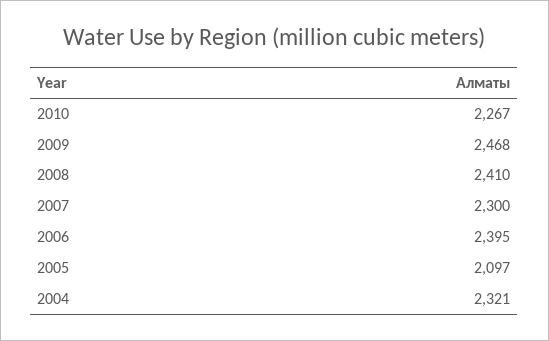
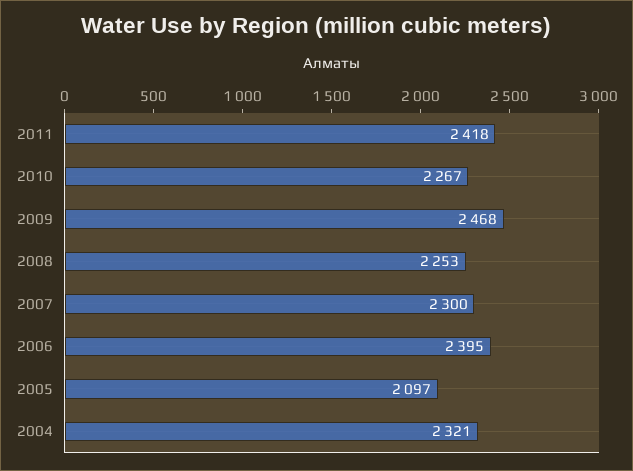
2008: 2410 -> 2253
2011: none -> 2418

